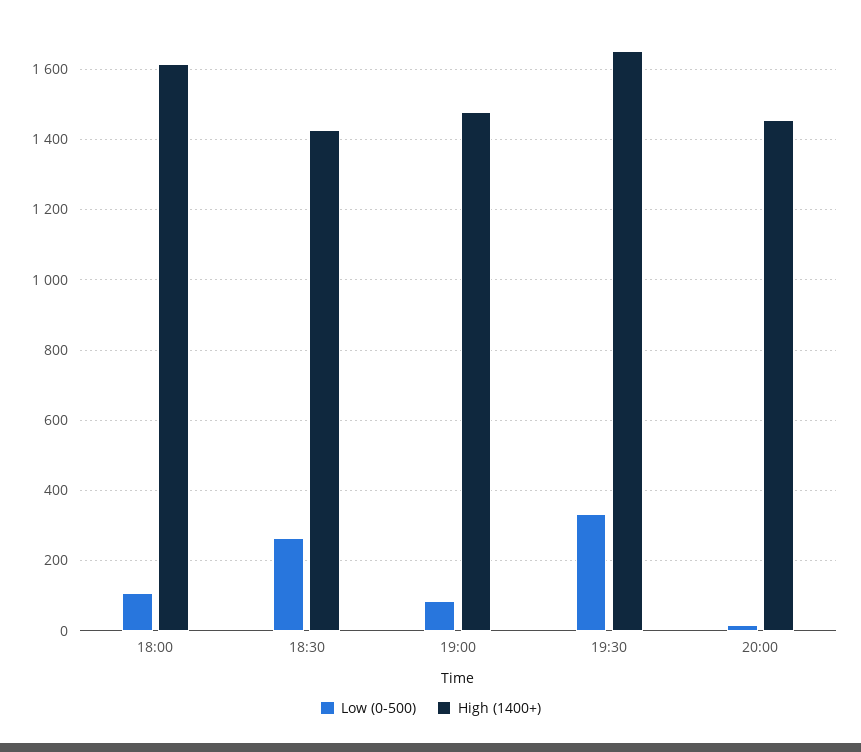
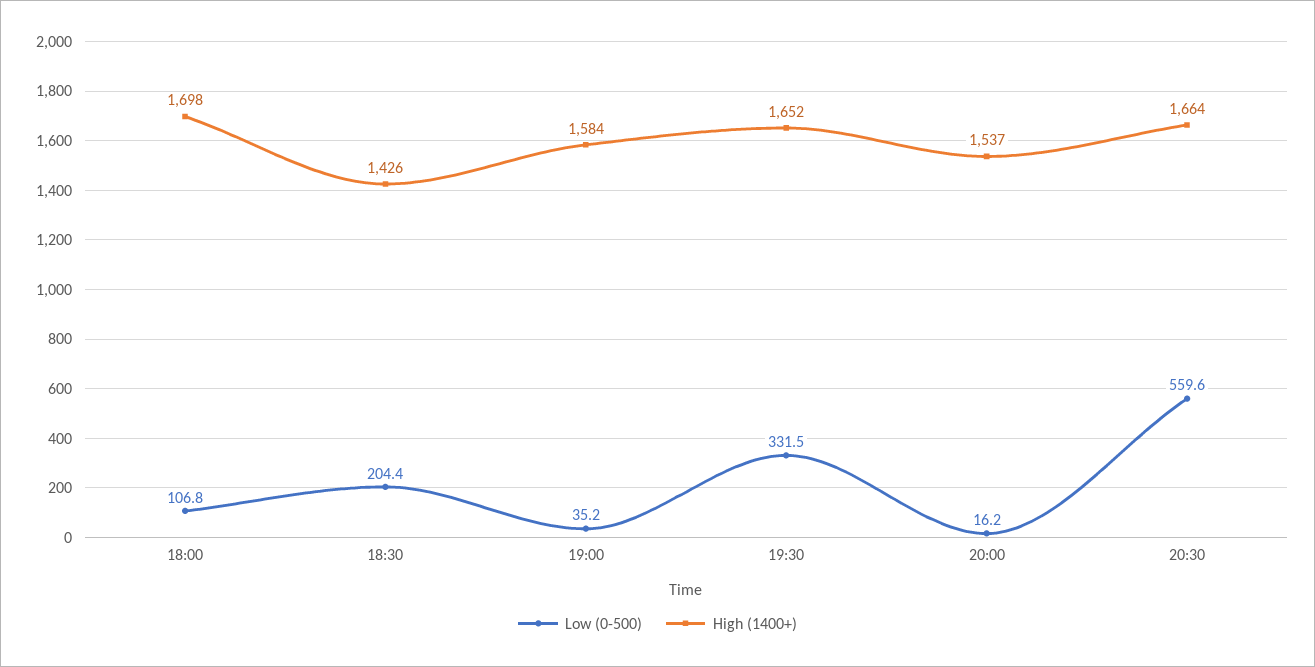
High (1400+), 18:00: 1620 -> 1698
Low (0-500), 18:30: 260 -> 204.4
Low (0-500), 19:00: 80 -> 35.2
High (1400+), 19:00: 1480 -> 1584
High (1400+), 20:00: 1460 -> 1537
Low (0-500), 20:30: none -> 559.6
High (1400+), 20:30: none -> 1664

